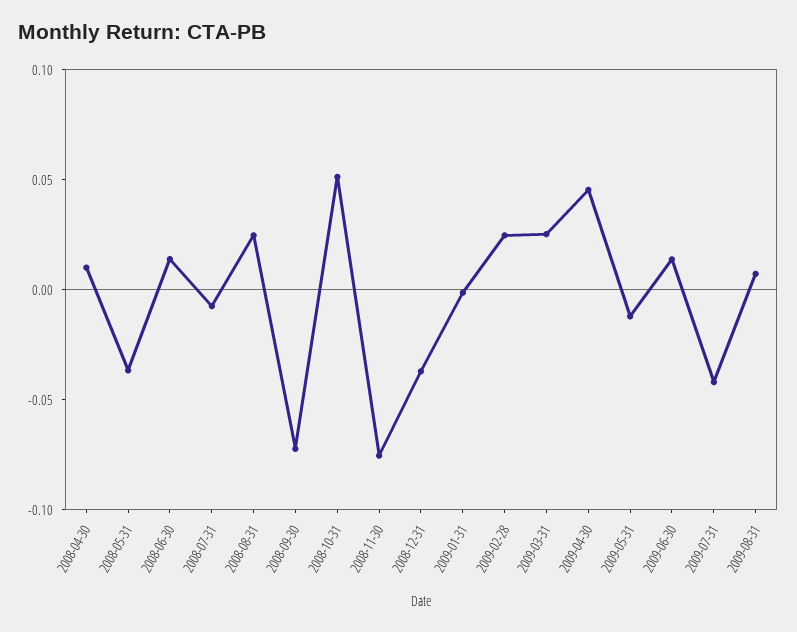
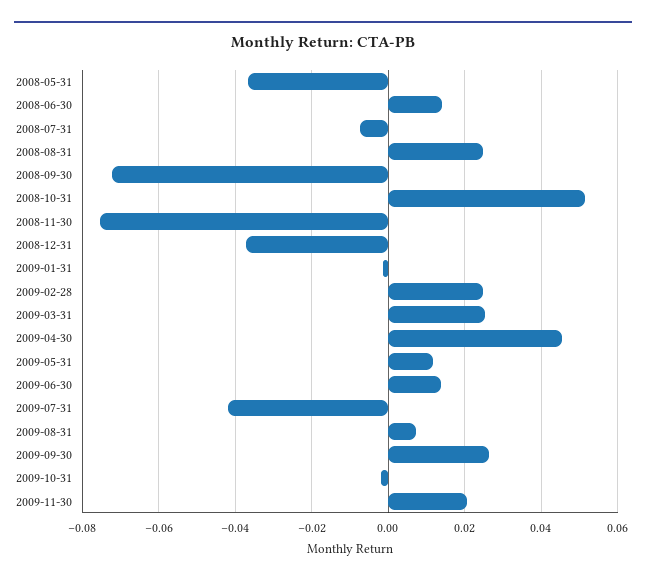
2008-04-30: 0.01 -> none
2009-05-31: -0.01 -> 0.012
2009-09-30: none -> 0.026
2009-10-31: none -> -0.002
2009-11-30: none -> 0.02

